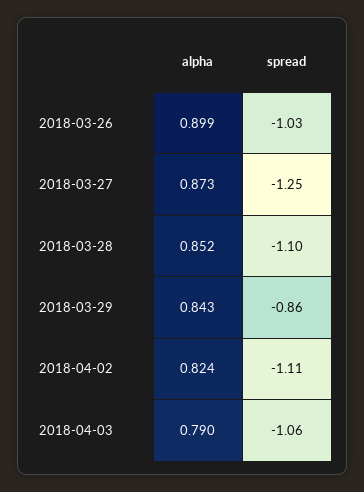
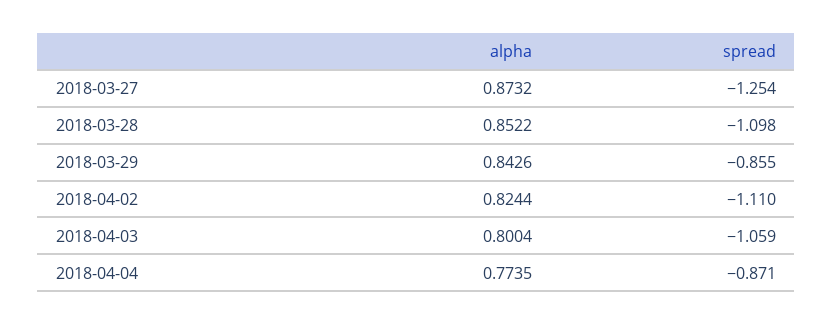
alpha, 2018-03-26: 0.899 -> none
spread, 2018-03-26: -1.03 -> none
alpha, 2018-04-03: 0.79 -> 0.8004
alpha, 2018-04-04: none -> 0.7735
spread, 2018-04-04: none -> -0.871

